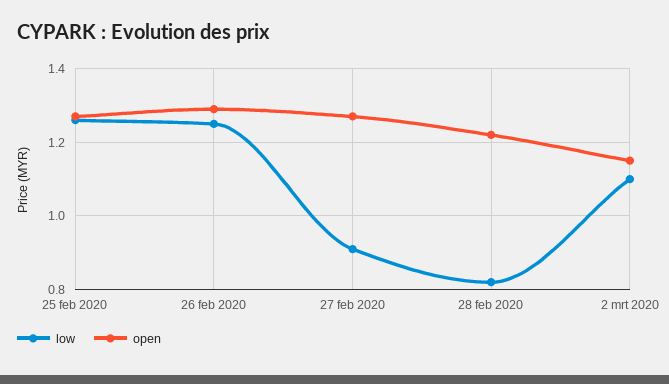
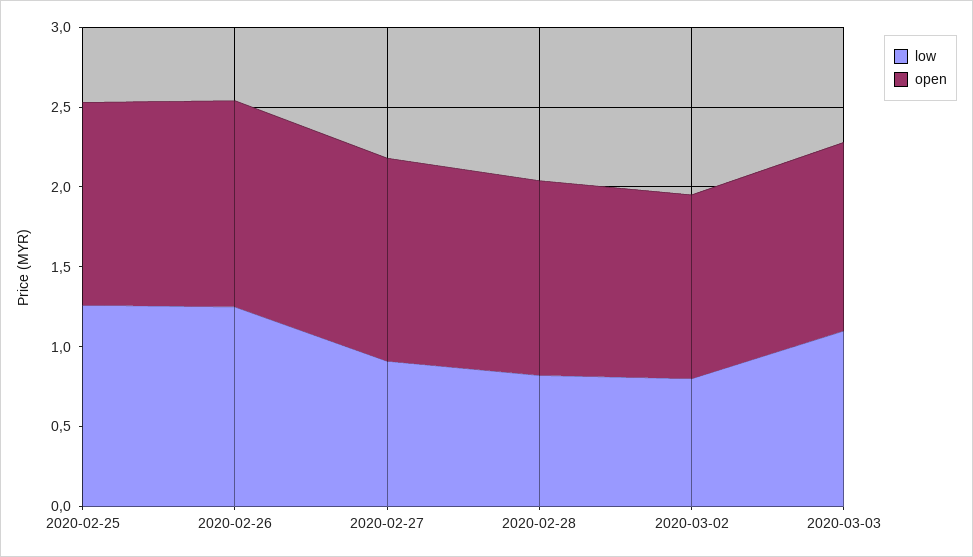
low, 2 mrt 2020: 1.1 -> 0.8
low, 2020-03-03: none -> 1.1
open, 2020-03-03: none -> 1.2

